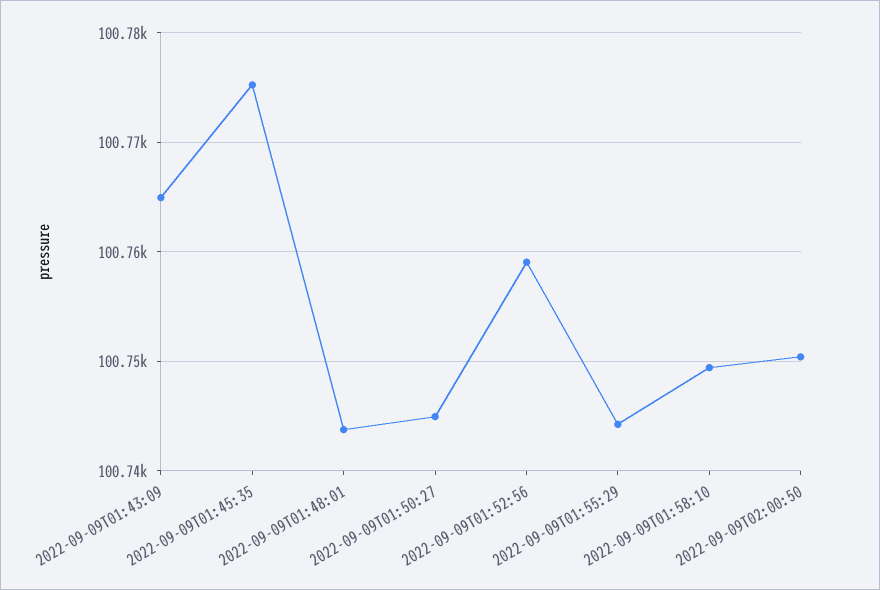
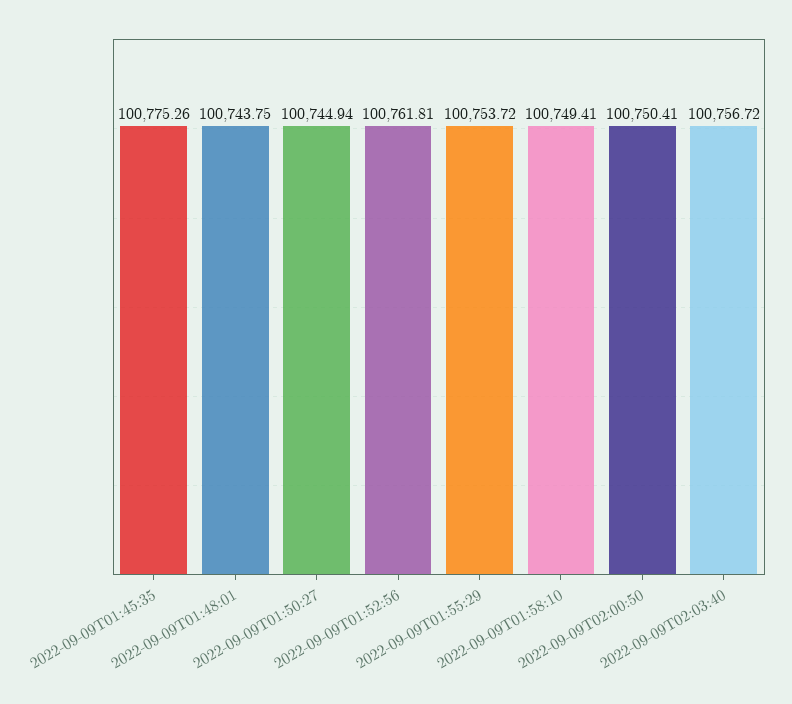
2022-09-09T01:43:09: 100765 -> none
2022-09-09T01:52:56: 100759 -> 100761.81
2022-09-09T01:55:29: 100744 -> 100753.72
2022-09-09T02:03:40: none -> 100756.72

